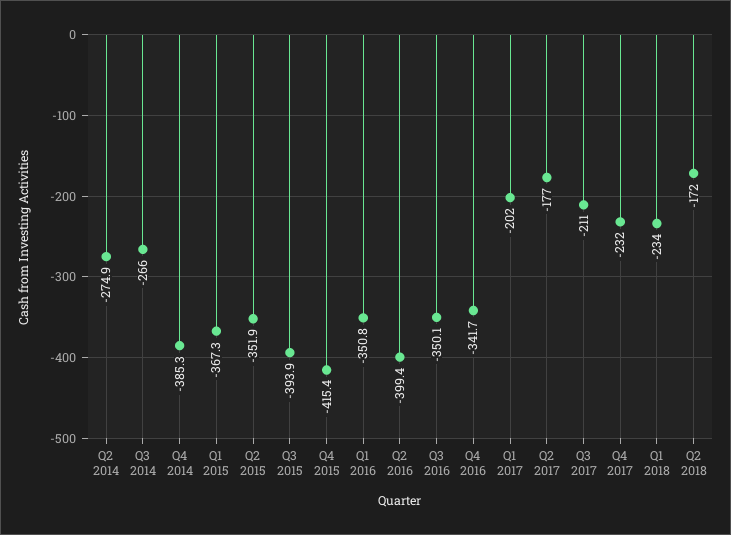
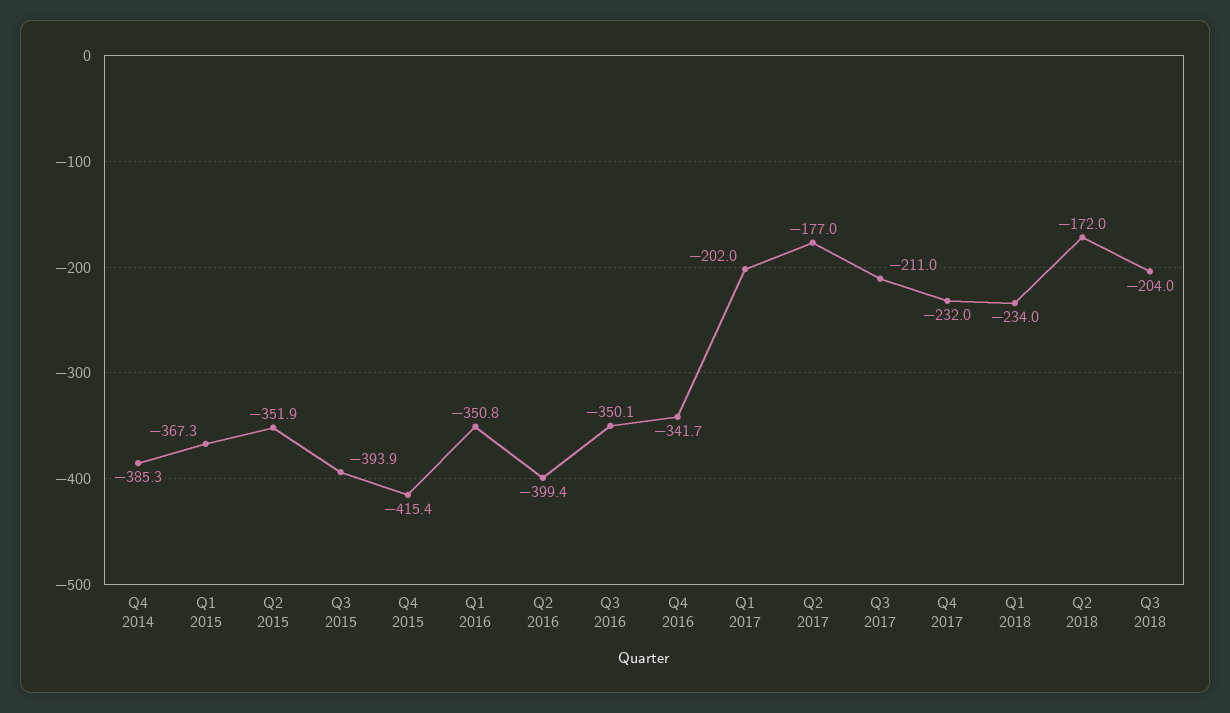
Q2 2014: -274.9 -> none
Q3 2014: -266 -> none
Q3 2018: none -> -204

